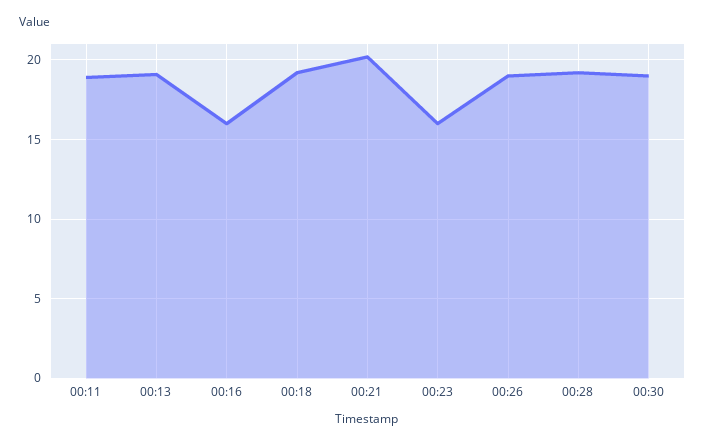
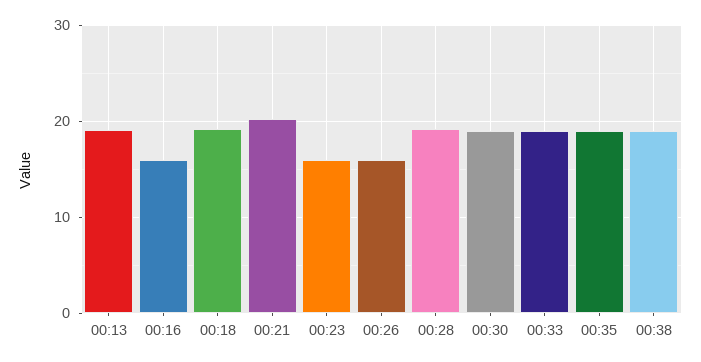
00:11: 19 -> none
00:26: 19 -> 16
00:33: none -> 19
00:35: none -> 19
00:38: none -> 19

